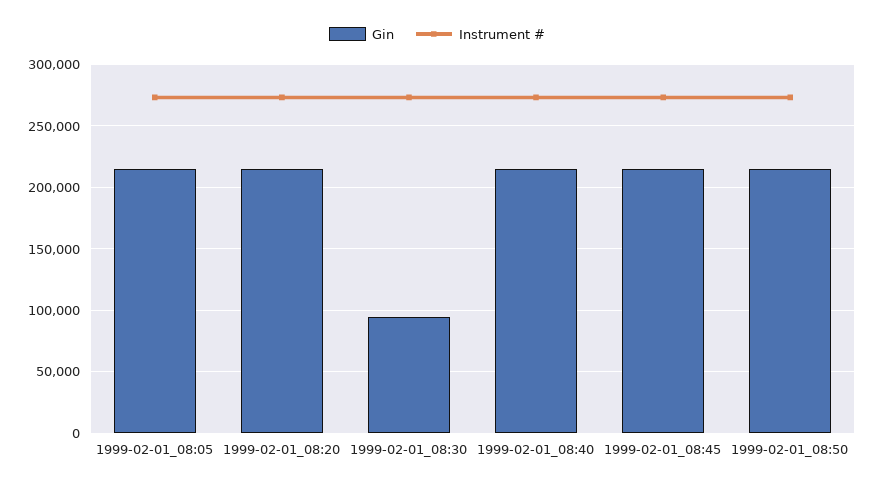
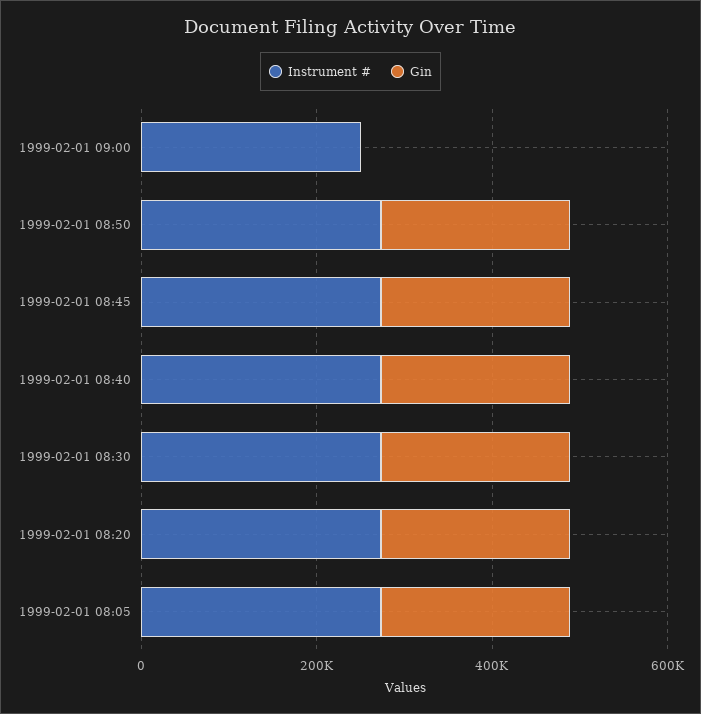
Gin, 1999-02-01_08:30: 95000 -> 200000
Instrument #, 1999-02-01 09:00: none -> 250000
Gin, 1999-02-01 09:00: none -> 0

